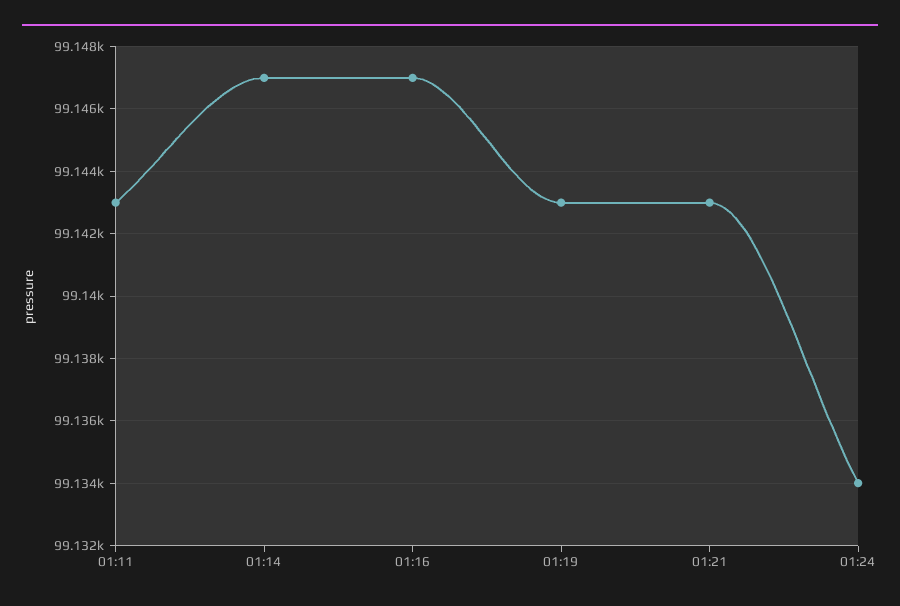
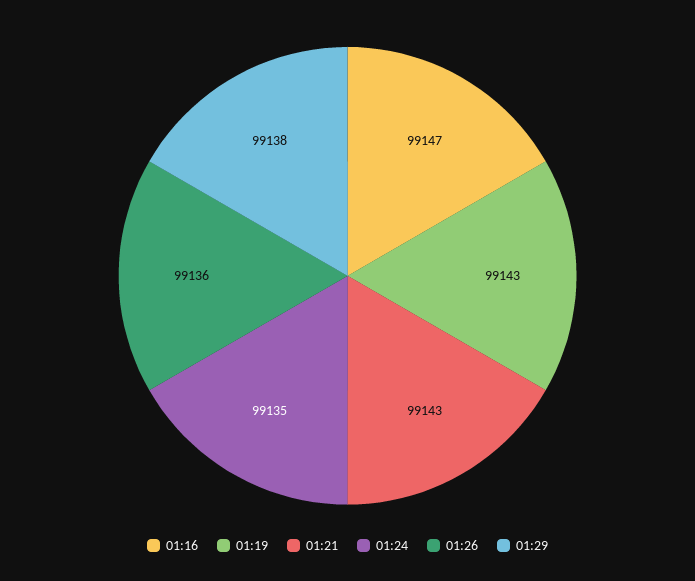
01:11: 99143 -> none
01:14: 99147 -> none
01:24: 99134 -> 99135
01:26: none -> 99136
01:29: none -> 99138

